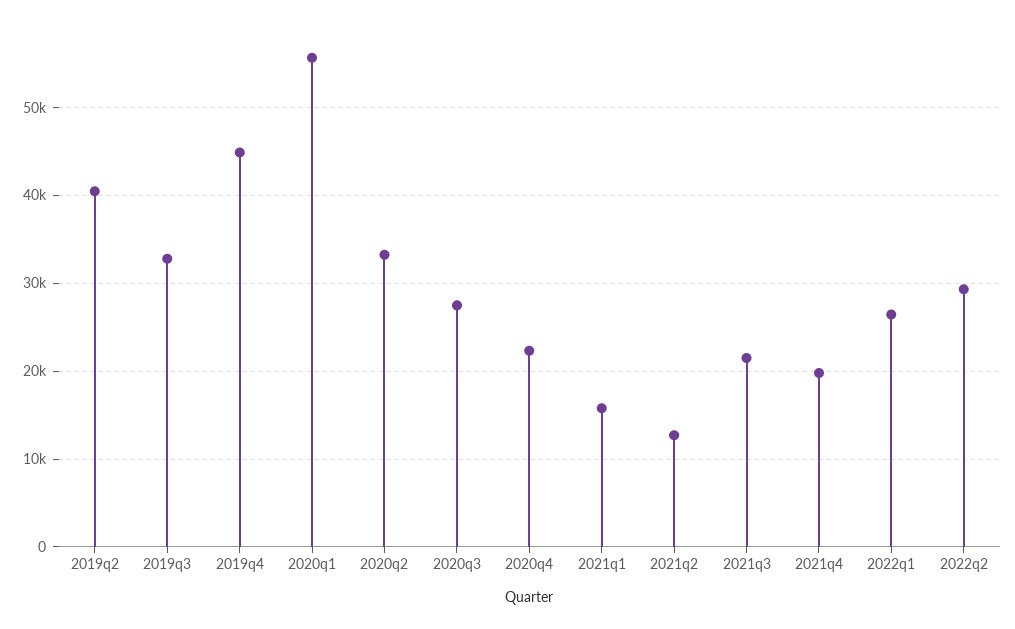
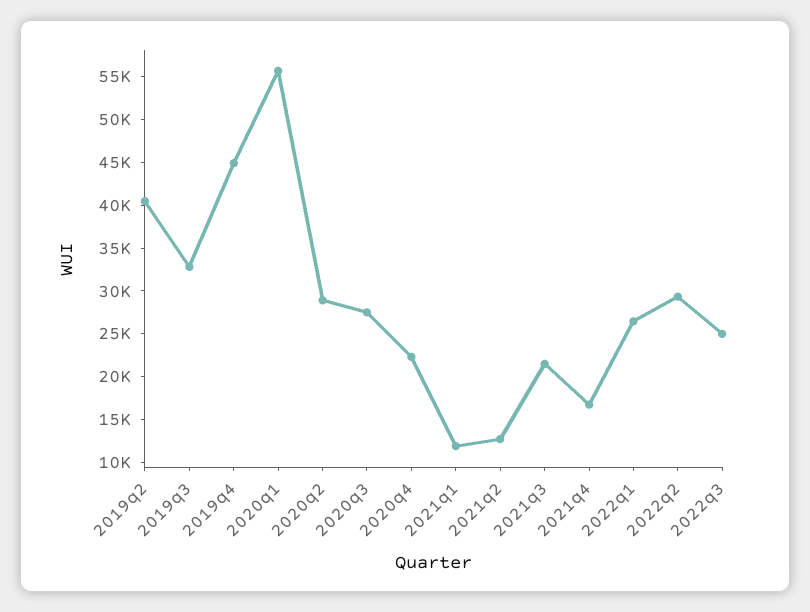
2020q2: 33000 -> 29000
2021q1: 16000 -> 12000
2021q4: 20000 -> 17000
2022q3: none -> 25000

